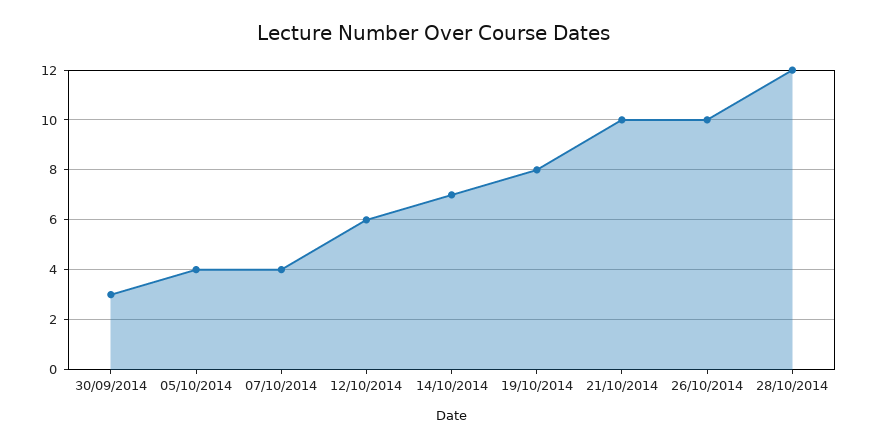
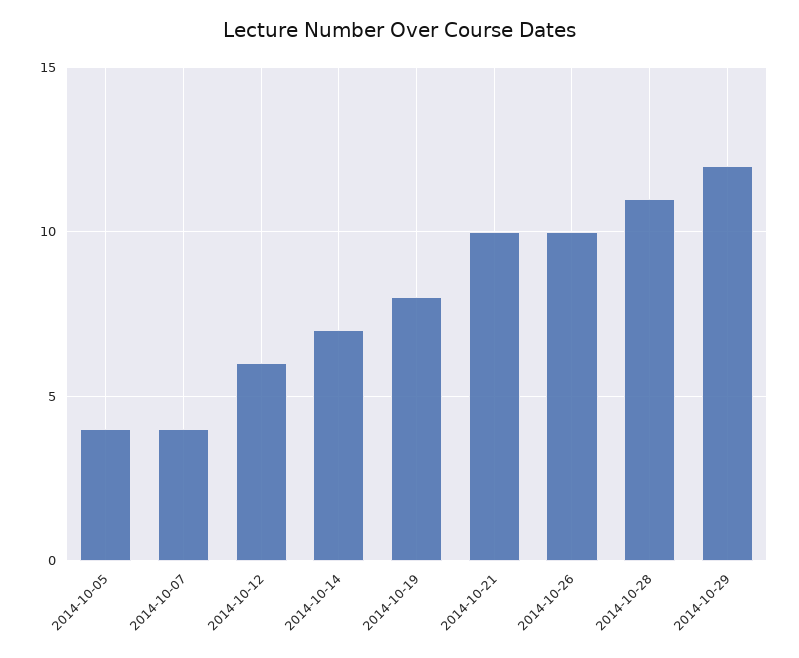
30/09/2014: 3 -> none
28/10/2014: 12 -> 11
2014-10-29: none -> 12

